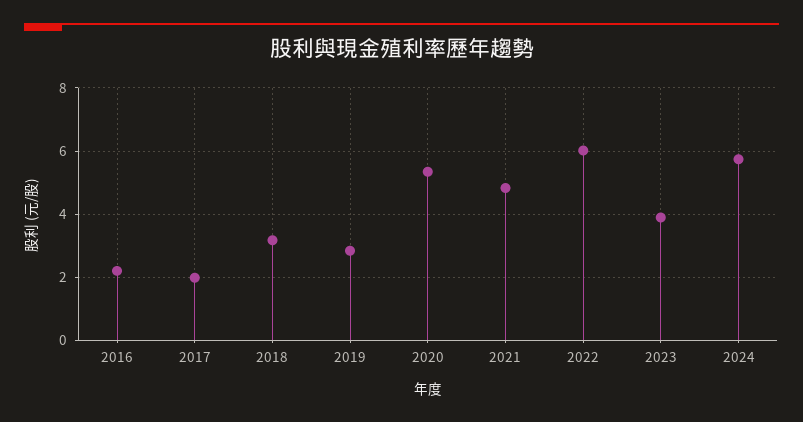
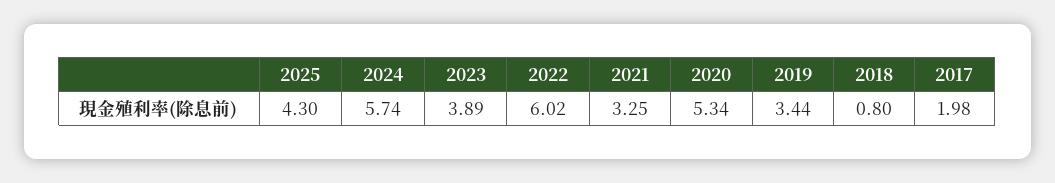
2016: 2.2 -> none
2018: 3.2 -> 0.8
2019: 2.8 -> 3.44
2021: 4.8 -> 3.25
2025: none -> 4.3

